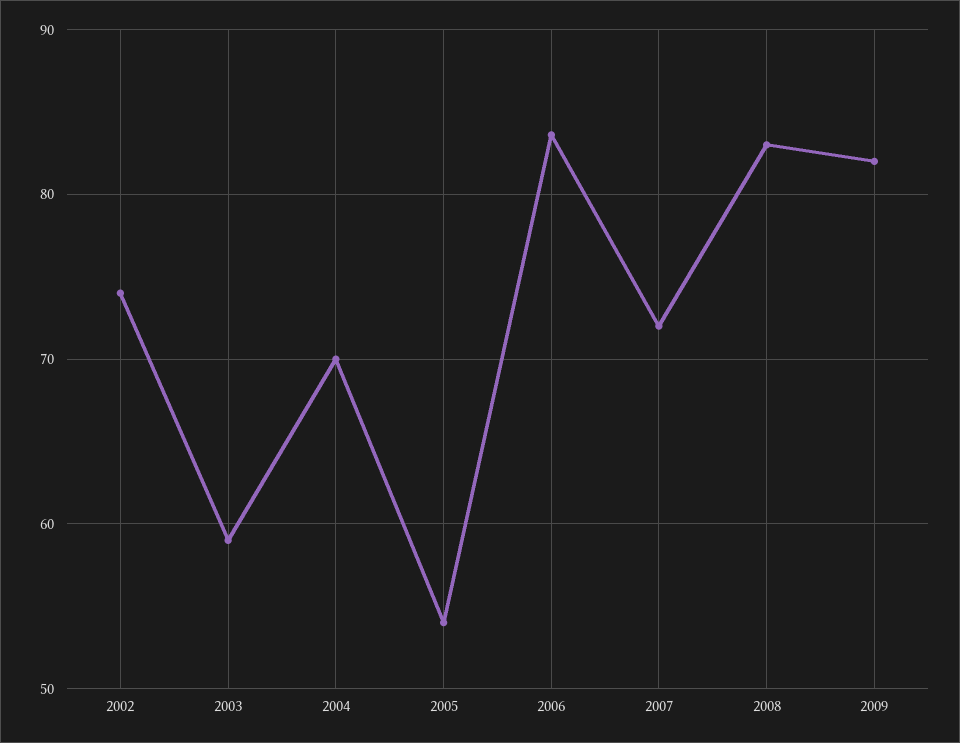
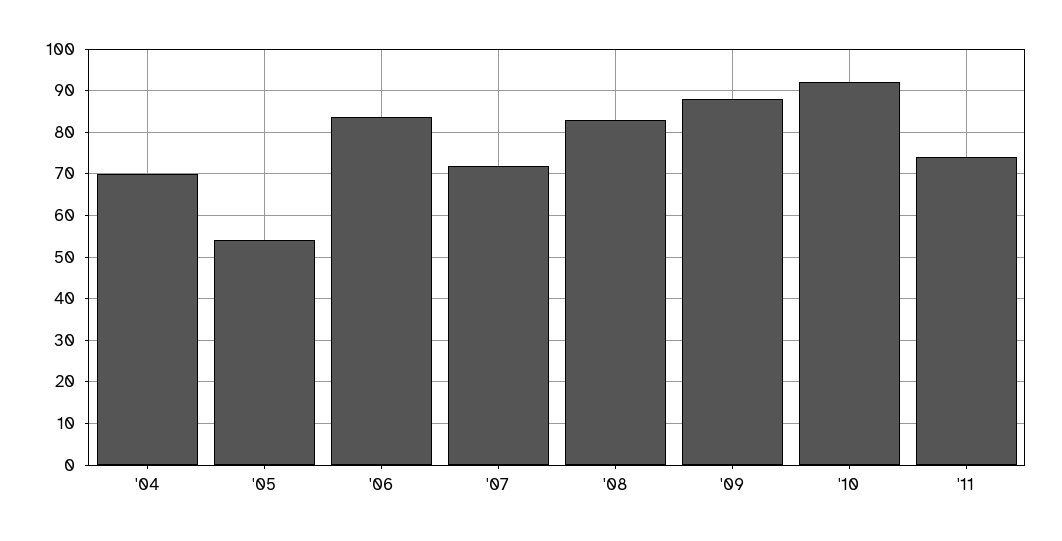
2002: 74 -> none
2003: 59 -> none
2009: 82 -> 88
'10: none -> 92
'11: none -> 74

